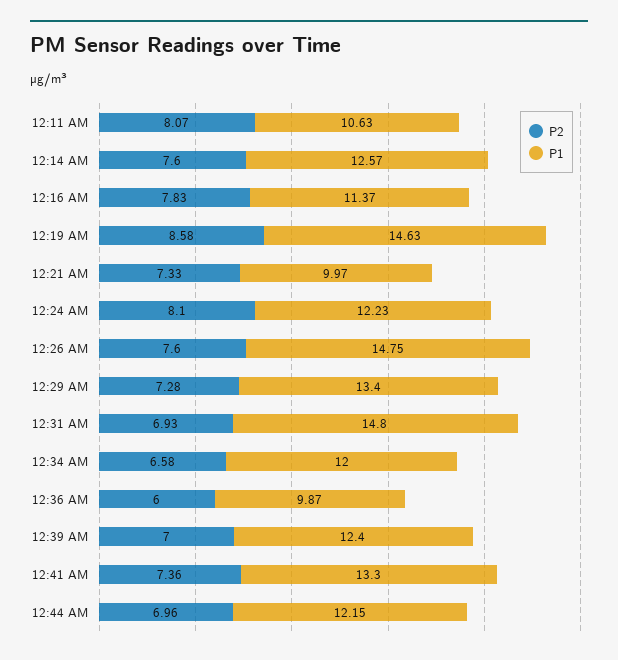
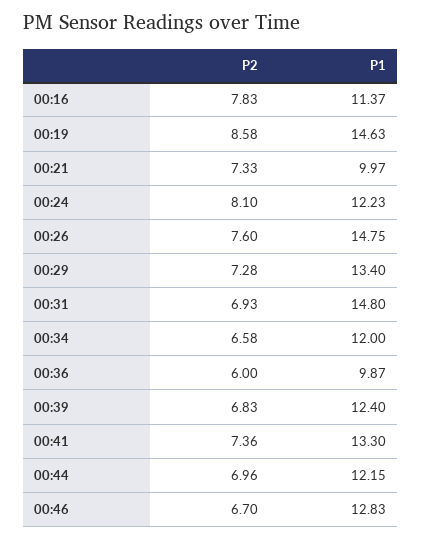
P2, 12:11 AM: 8.07 -> none
P1, 12:11 AM: 10.63 -> none
P2, 12:14 AM: 7.6 -> none
P1, 12:14 AM: 12.57 -> none
P2, 12:39 AM: 7 -> 6.83
P2, 00:46: none -> 6.7
P1, 00:46: none -> 12.83

